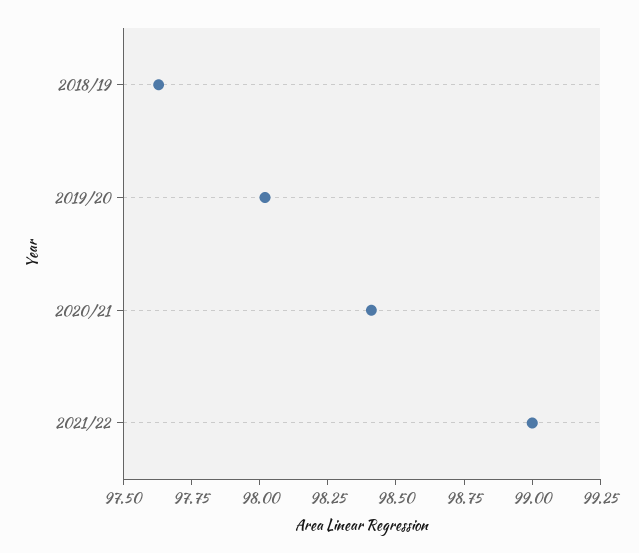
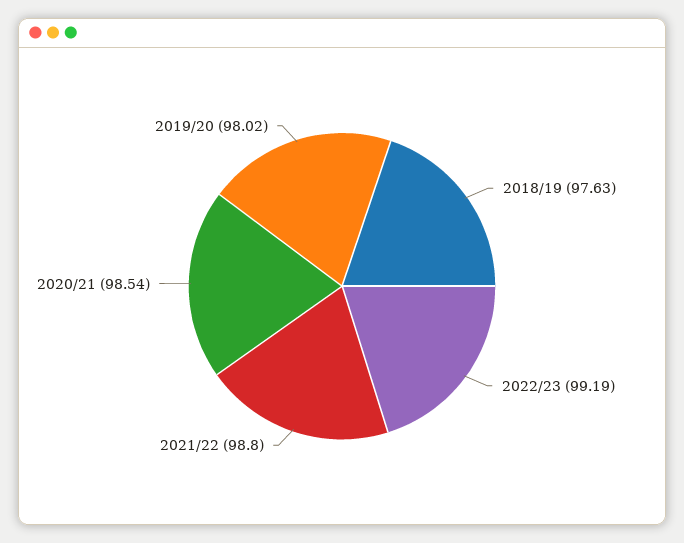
2020/21: 98.4 -> 98.54
2021/22: 99 -> 98.8
2022/23: none -> 99.19

